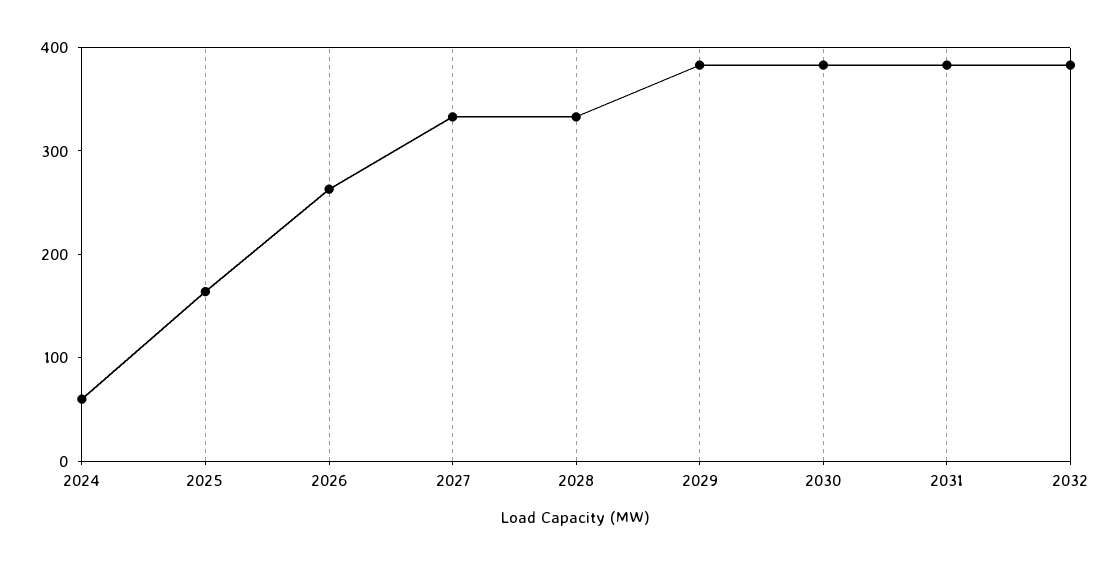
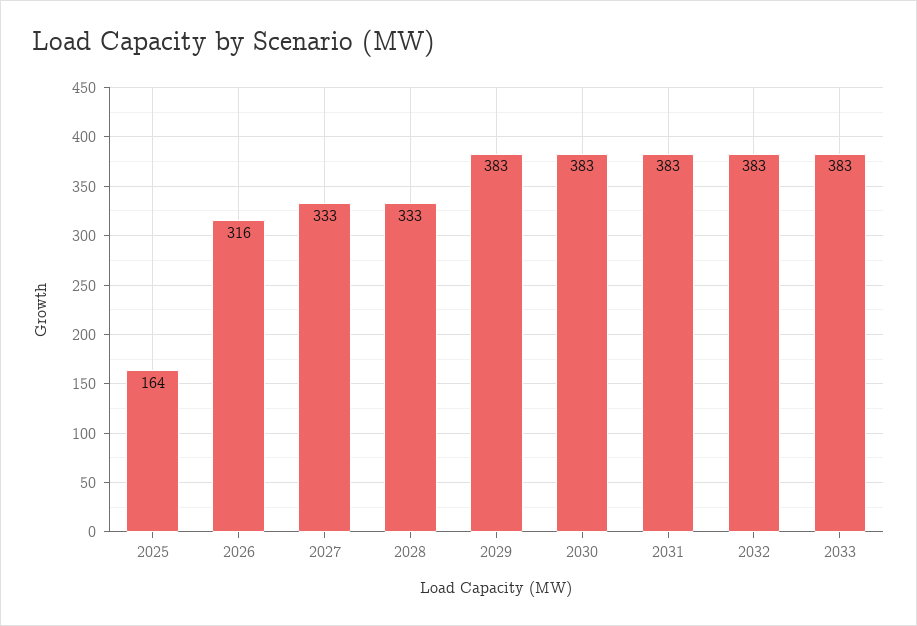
2024: 60 -> none
2026: 260 -> 316
2033: none -> 383

